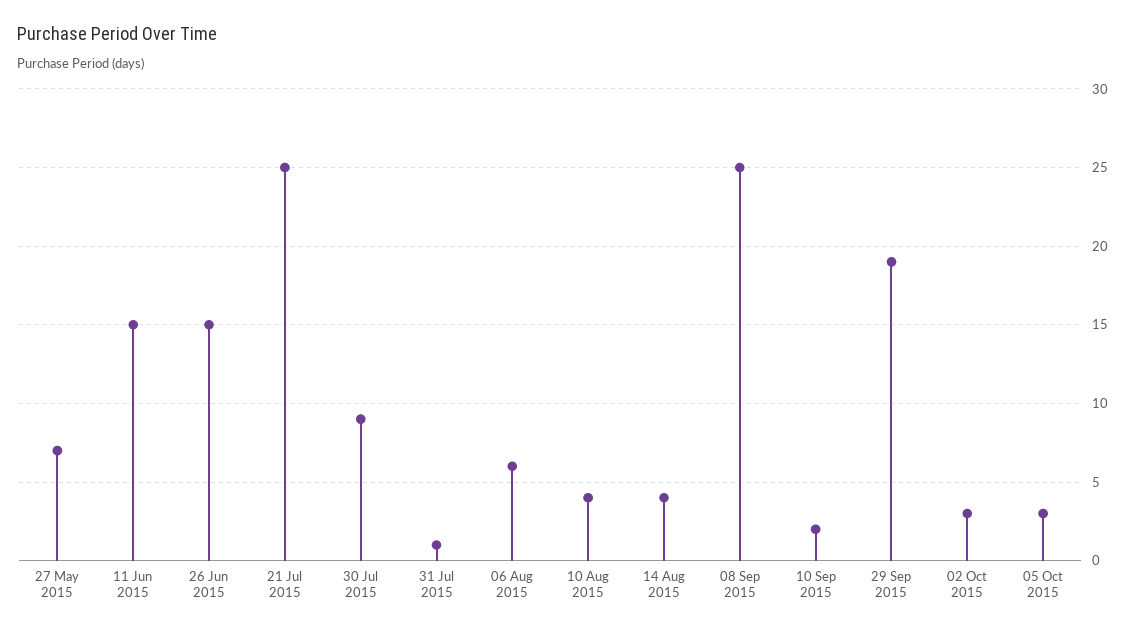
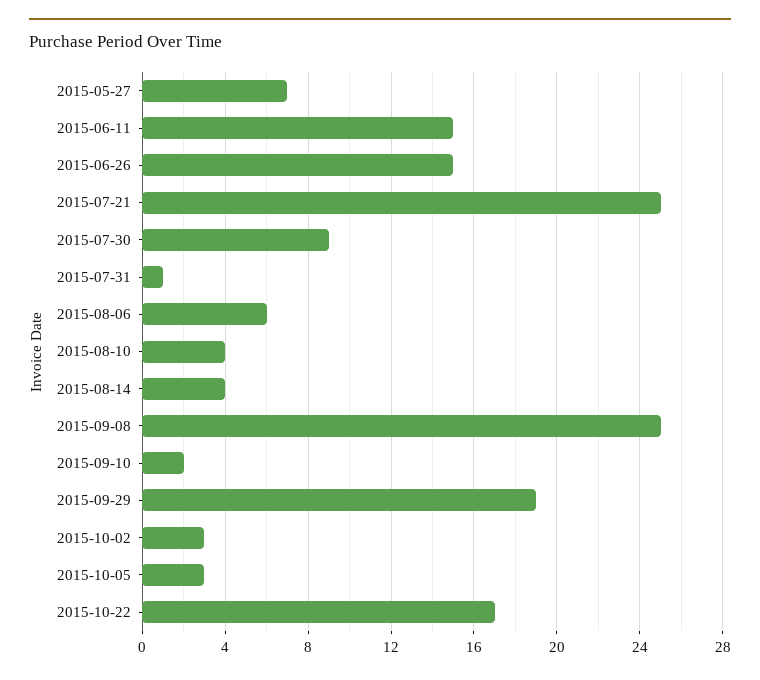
2015-10-22: none -> 17

